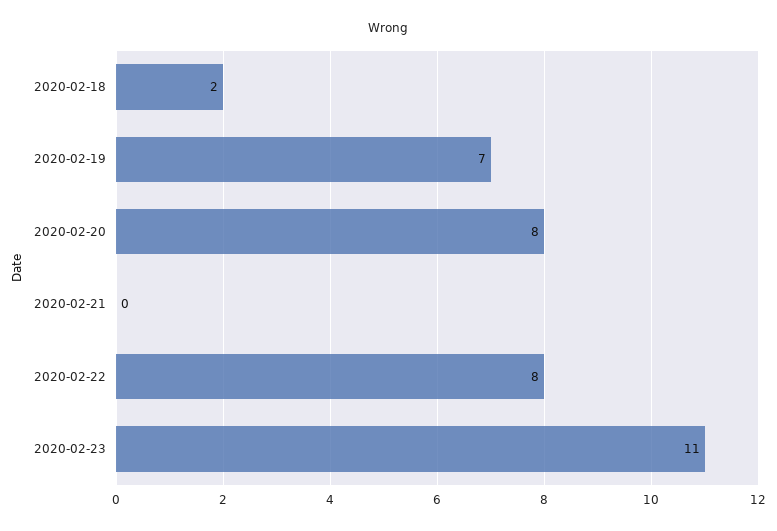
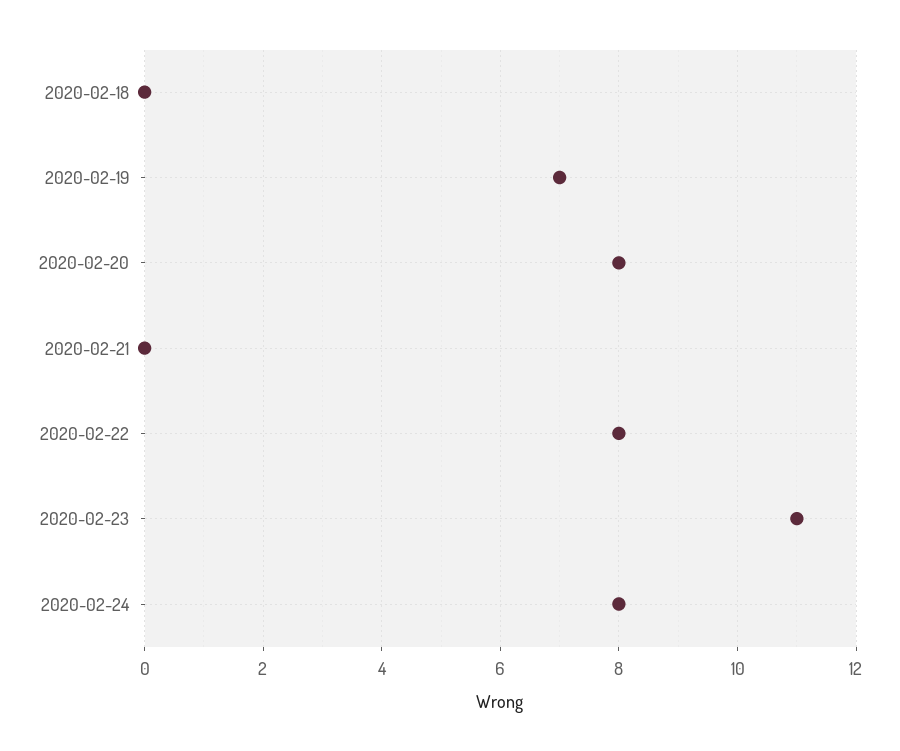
2020-02-18: 2 -> 0
2020-02-24: none -> 8

